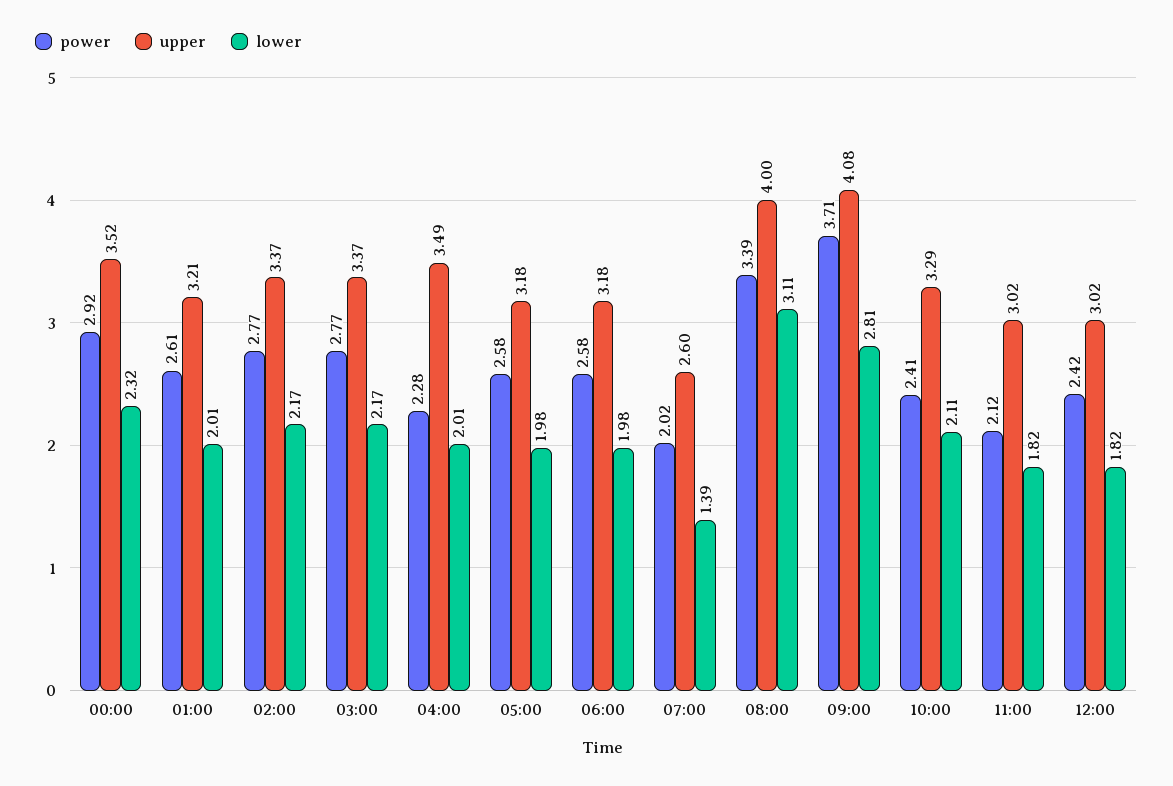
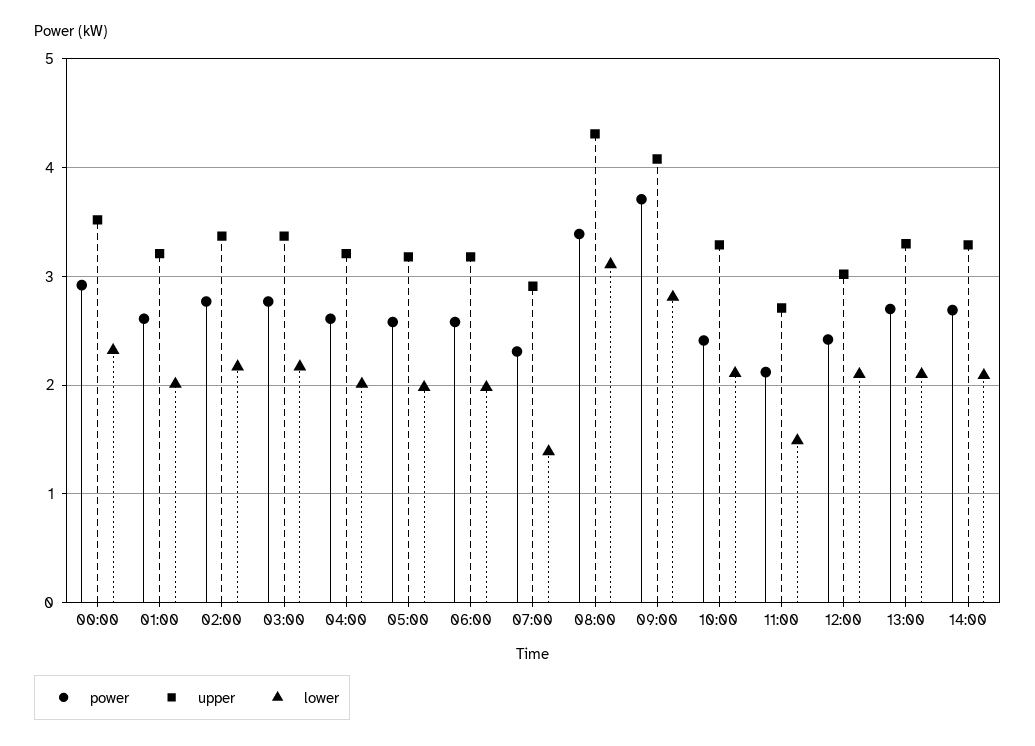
power, 04:00: 2.28 -> 2.6
upper, 04:00: 3.49 -> 3.2
power, 07:00: 2.02 -> 2.3
upper, 07:00: 2.6 -> 2.9
upper, 08:00: 4 -> 4.3
upper, 11:00: 3.02 -> 2.7
lower, 11:00: 1.82 -> 1.5
lower, 12:00: 1.82 -> 2.1
power, 13:00: none -> 2.7
upper, 13:00: none -> 3.3
lower, 13:00: none -> 2.1
power, 14:00: none -> 2.7
upper, 14:00: none -> 3.3
lower, 14:00: none -> 2.1

